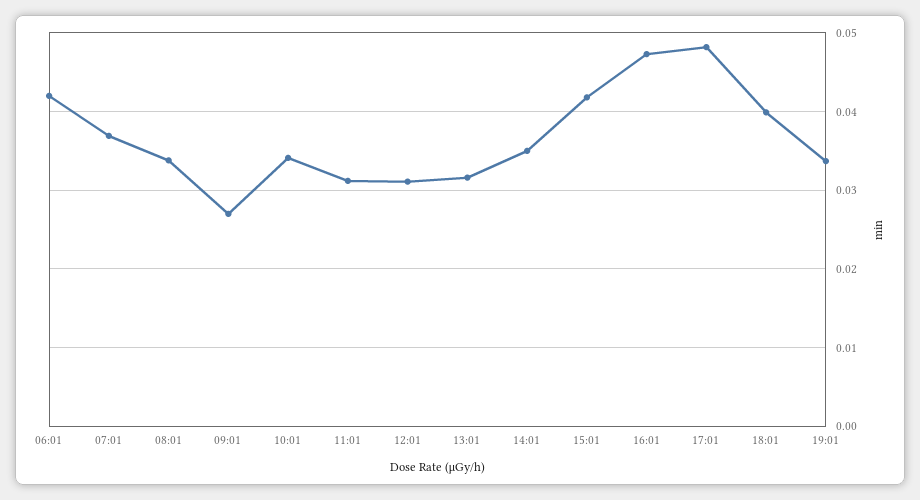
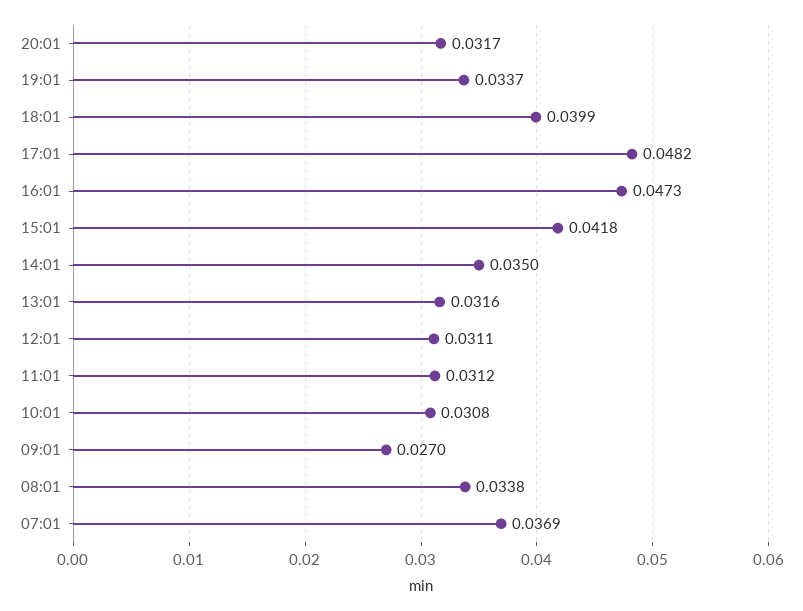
06:01: 0.042 -> none
10:01: 0.034 -> 0.0308
20:01: none -> 0.0317

